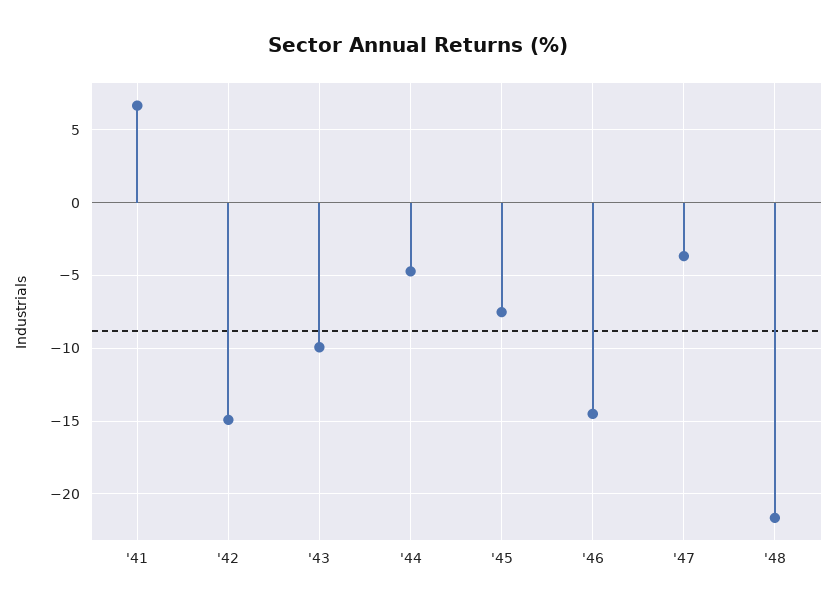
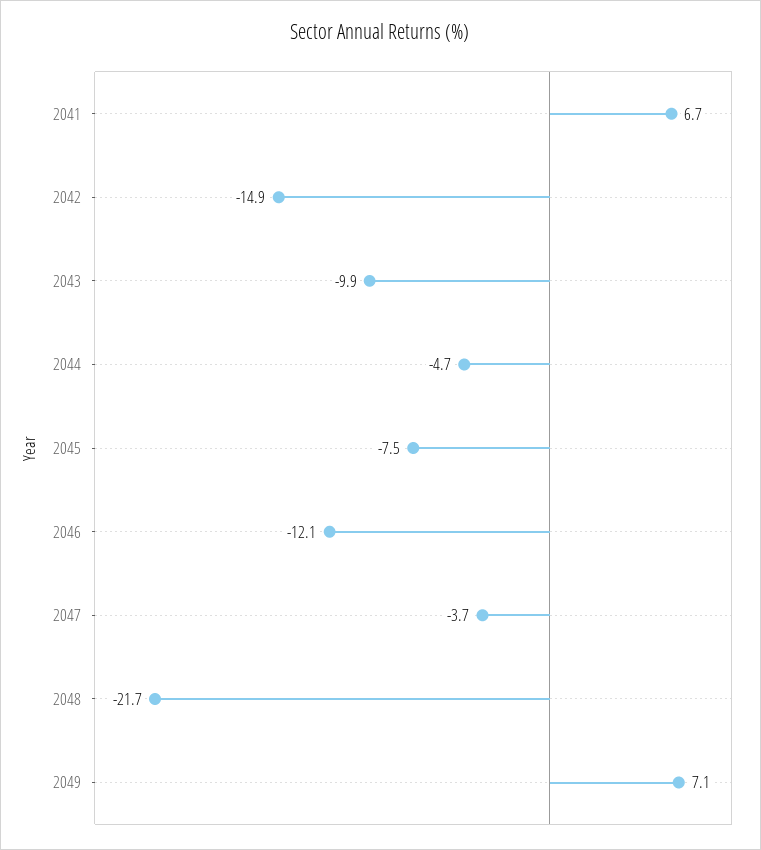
'46: -14.5 -> -12.1
2049: none -> 7.1

